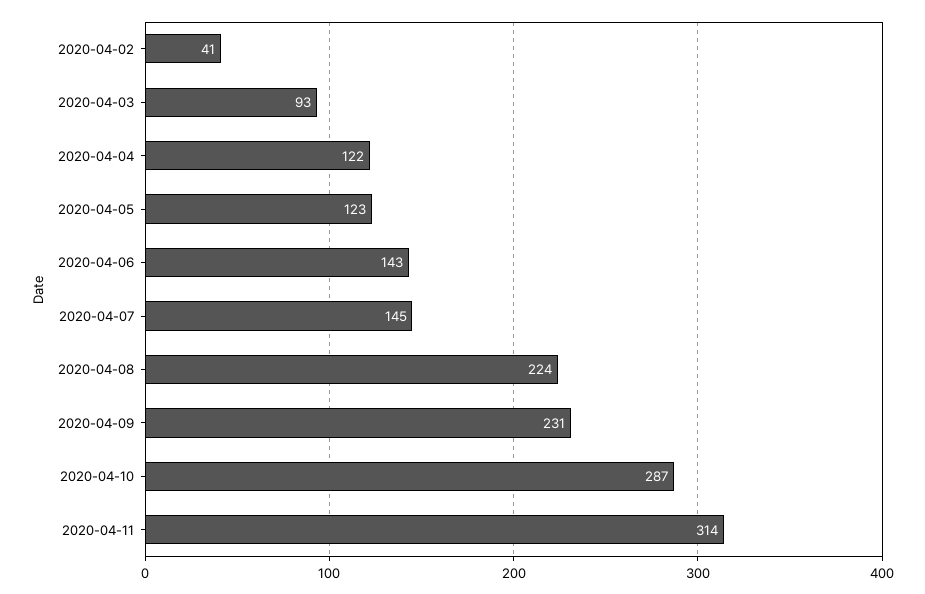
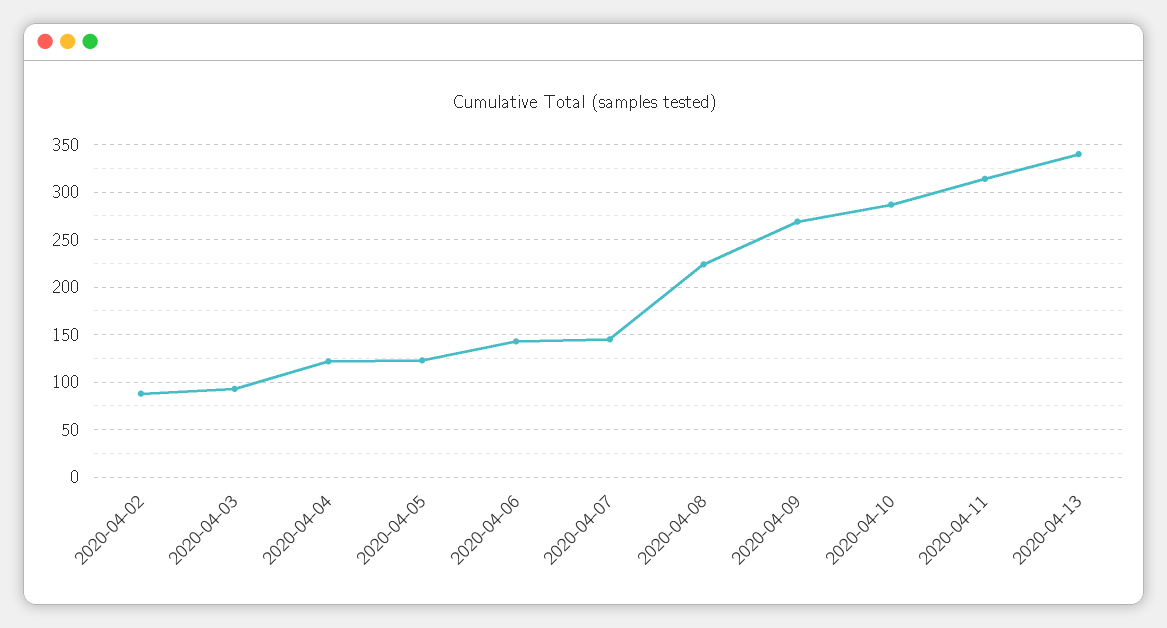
2020-04-02: 41 -> 90
2020-04-09: 231 -> 270
2020-04-13: none -> 340

